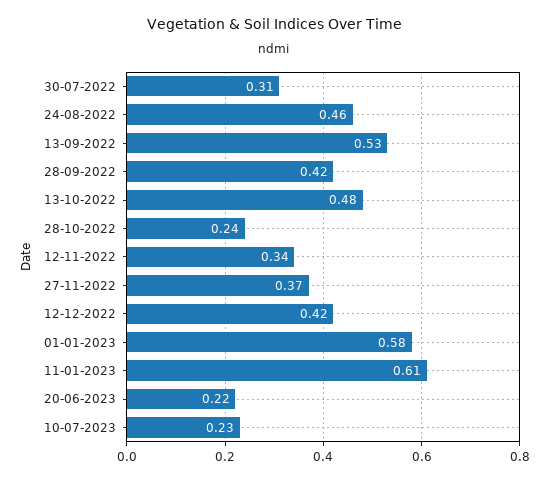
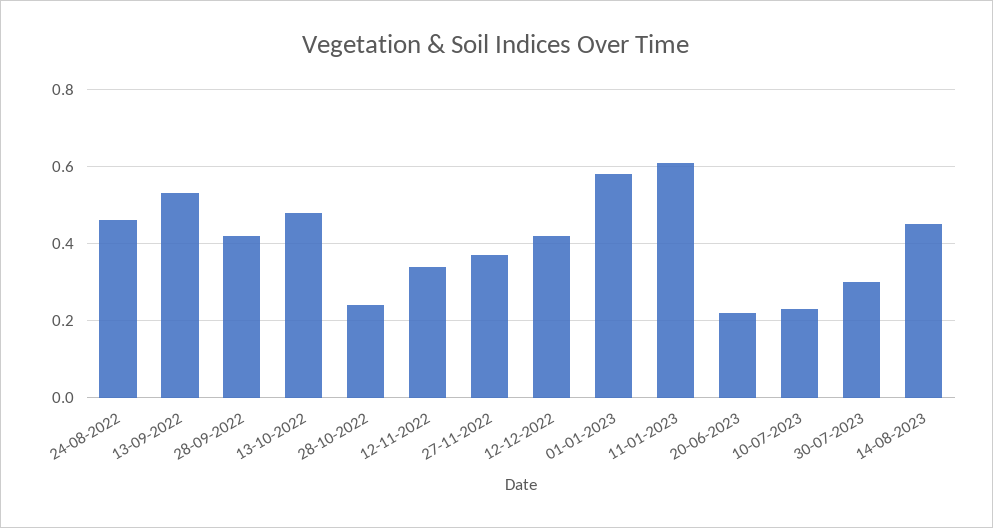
30-07-2022: 0.31 -> none
30-07-2023: none -> 0.3
14-08-2023: none -> 0.45

